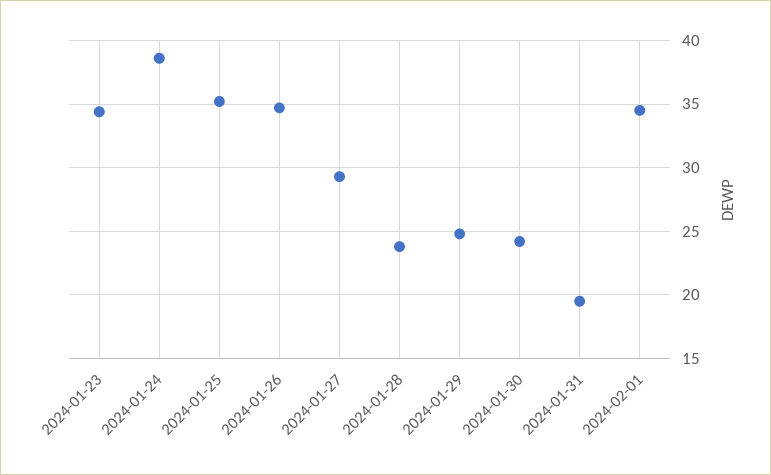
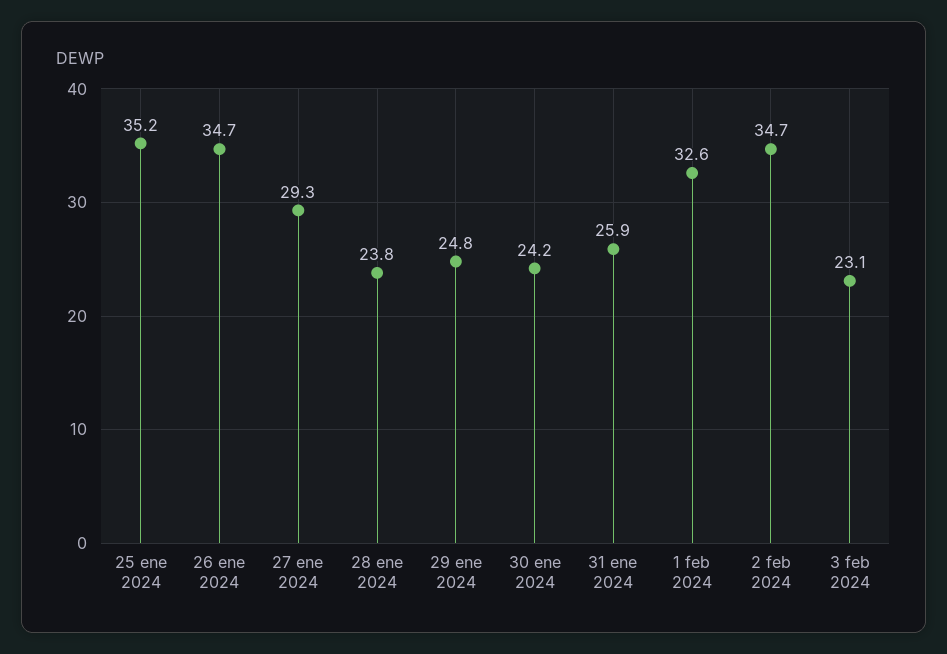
2024-01-23: 34.5 -> none
2024-01-24: 38.5 -> none
2024-01-31: 19.5 -> 25.9
2024-02-01: 34.5 -> 32.6
2 feb 2024: none -> 34.7
3 feb 2024: none -> 23.1

